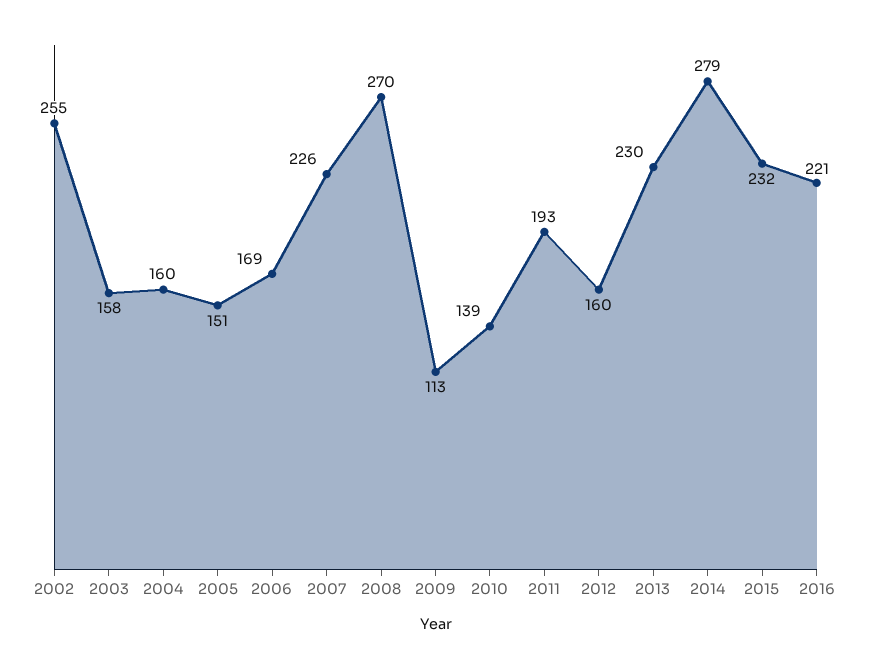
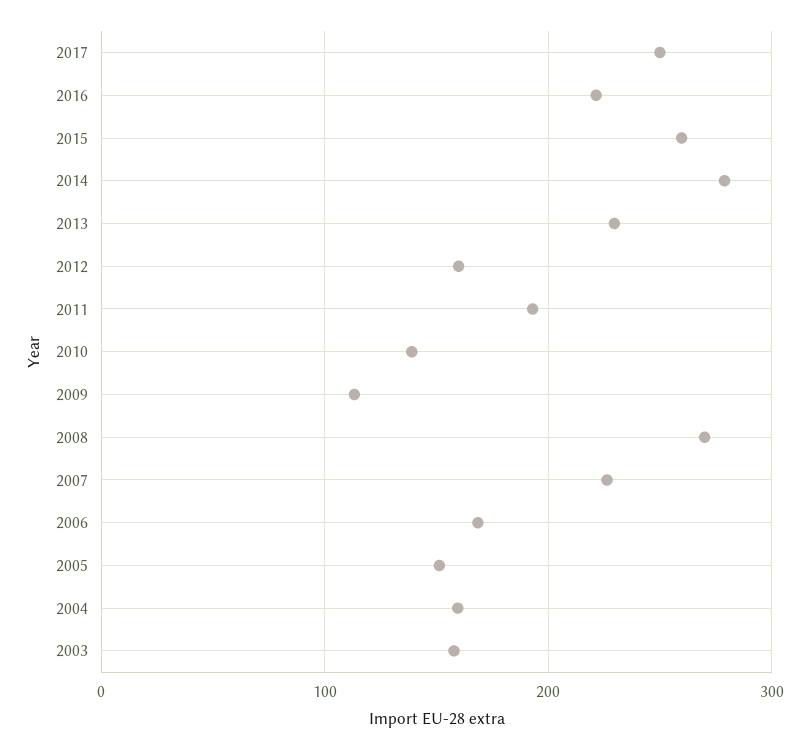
2002: 255 -> none
2015: 232 -> 260
2017: none -> 250

